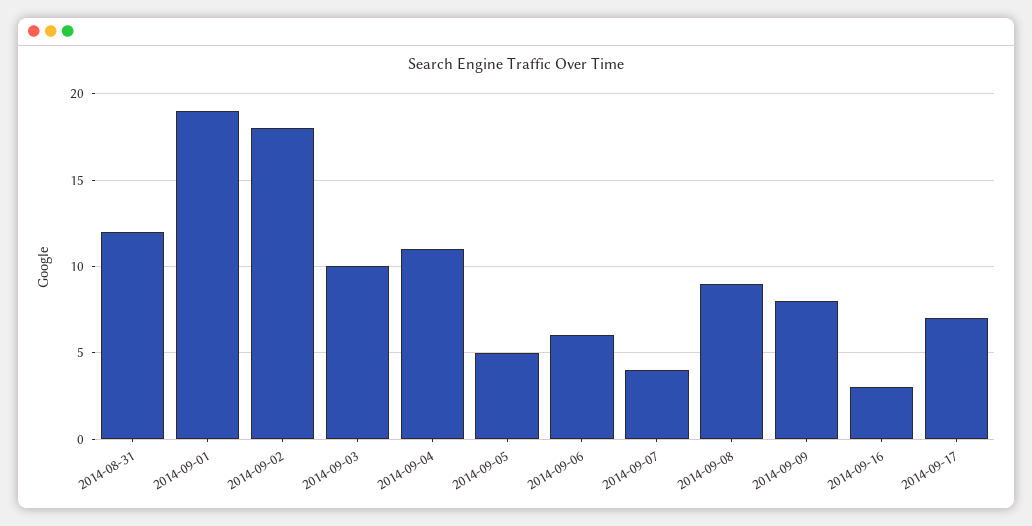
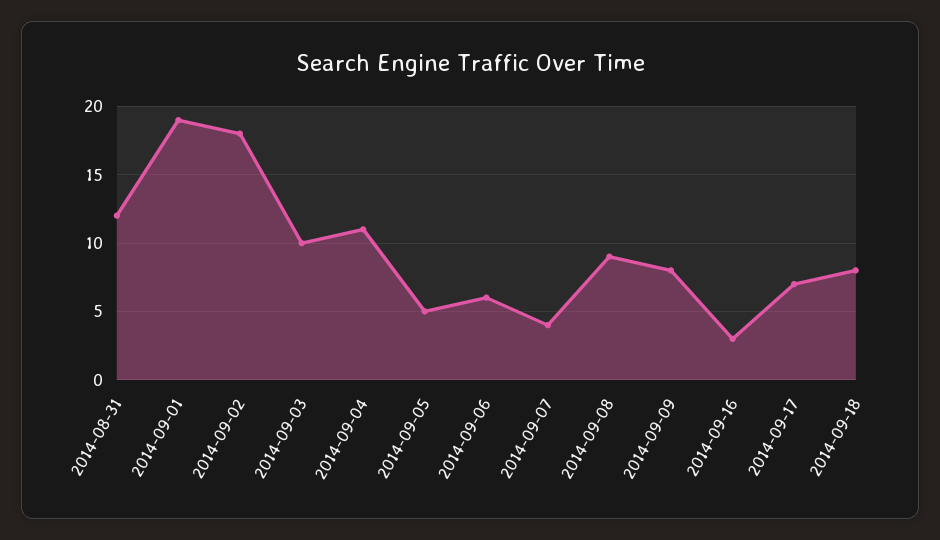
2014-09-18: none -> 8

